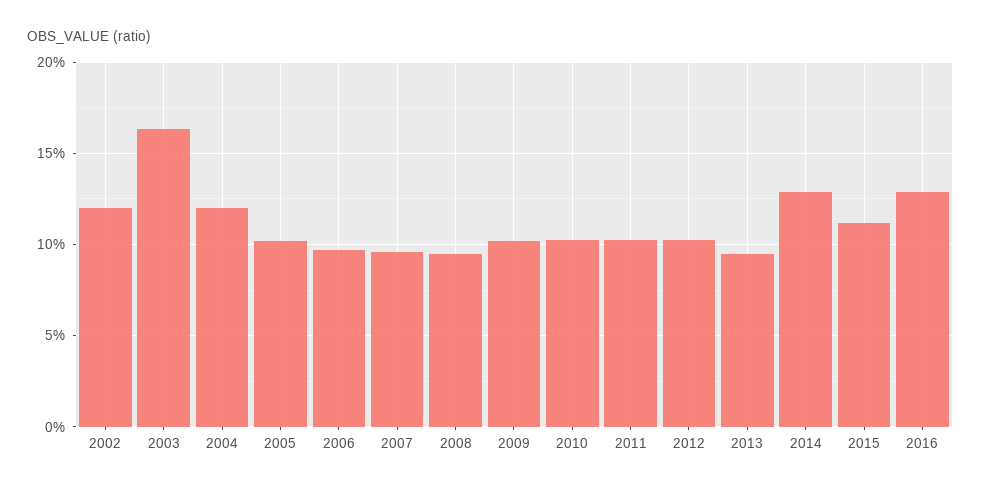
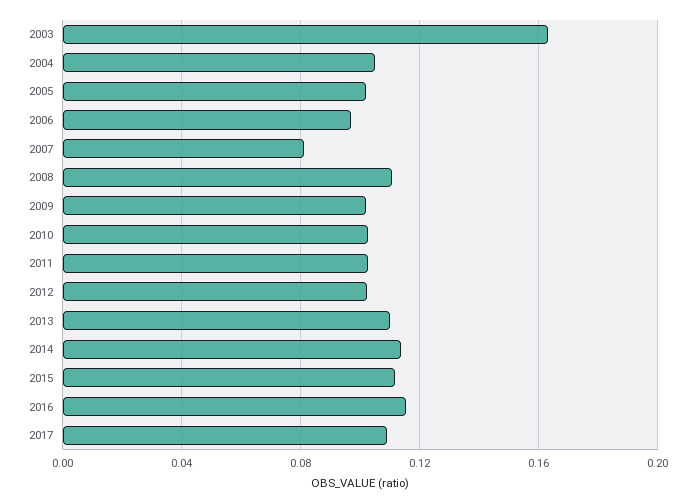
2002: 0.12 -> none
2004: 0.12 -> 0.105
2007: 0.095 -> 0.08
2008: 0.095 -> 0.11
2013: 0.095 -> 0.11
2014: 0.13 -> 0.115
2016: 0.13 -> 0.115
2017: none -> 0.11

